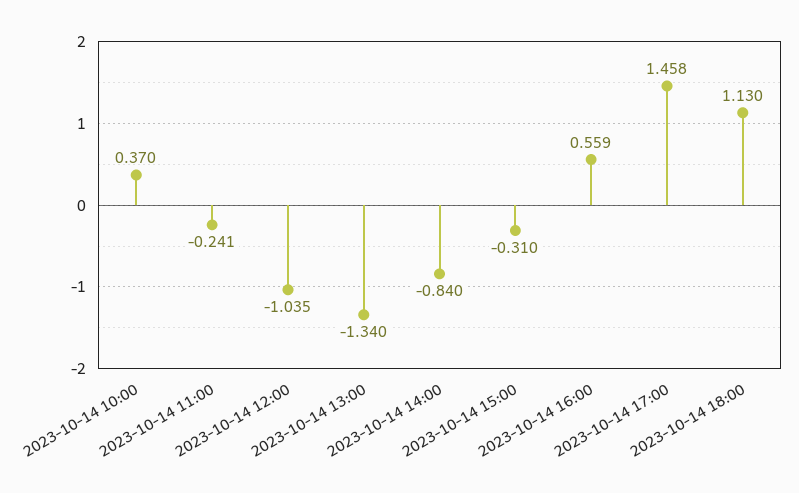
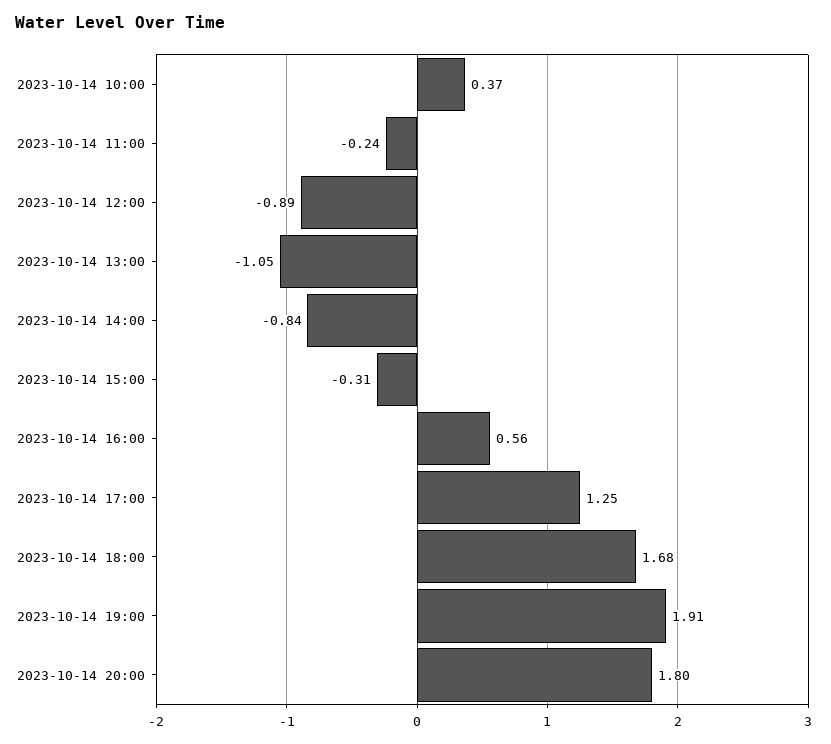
2023-10-14 12:00: -1.035 -> -0.89
2023-10-14 13:00: -1.34 -> -1.05
2023-10-14 17:00: 1.458 -> 1.25
2023-10-14 18:00: 1.13 -> 1.68
2023-10-14 19:00: none -> 1.91
2023-10-14 20:00: none -> 1.8

